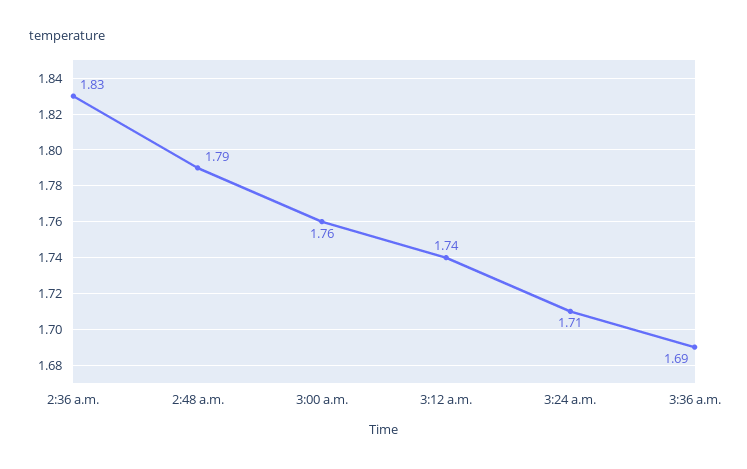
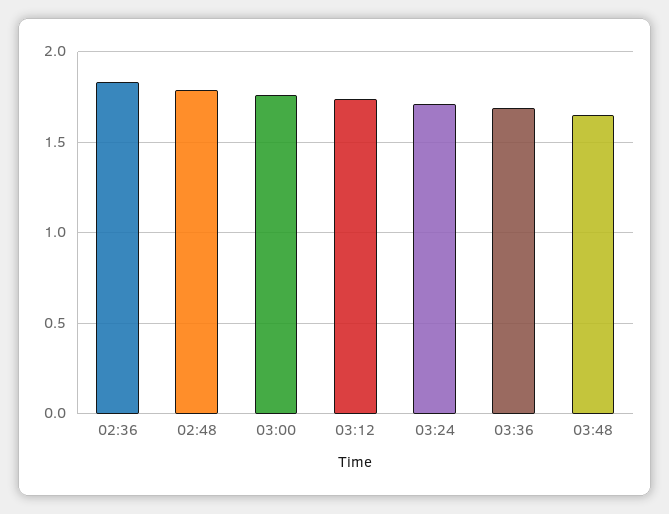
03:48: none -> 1.65

